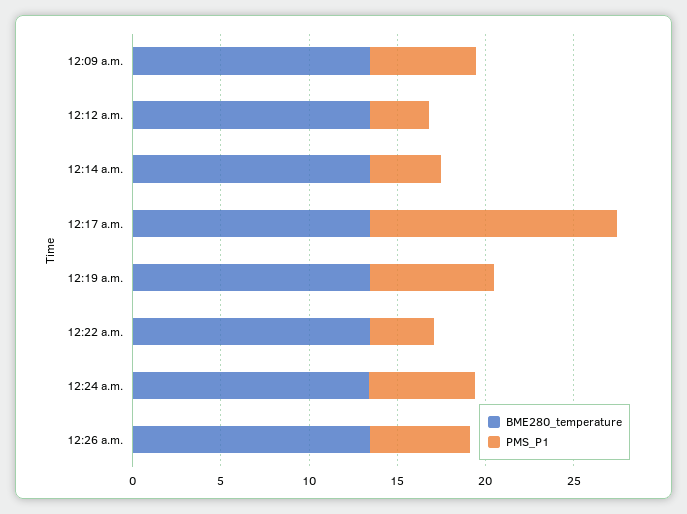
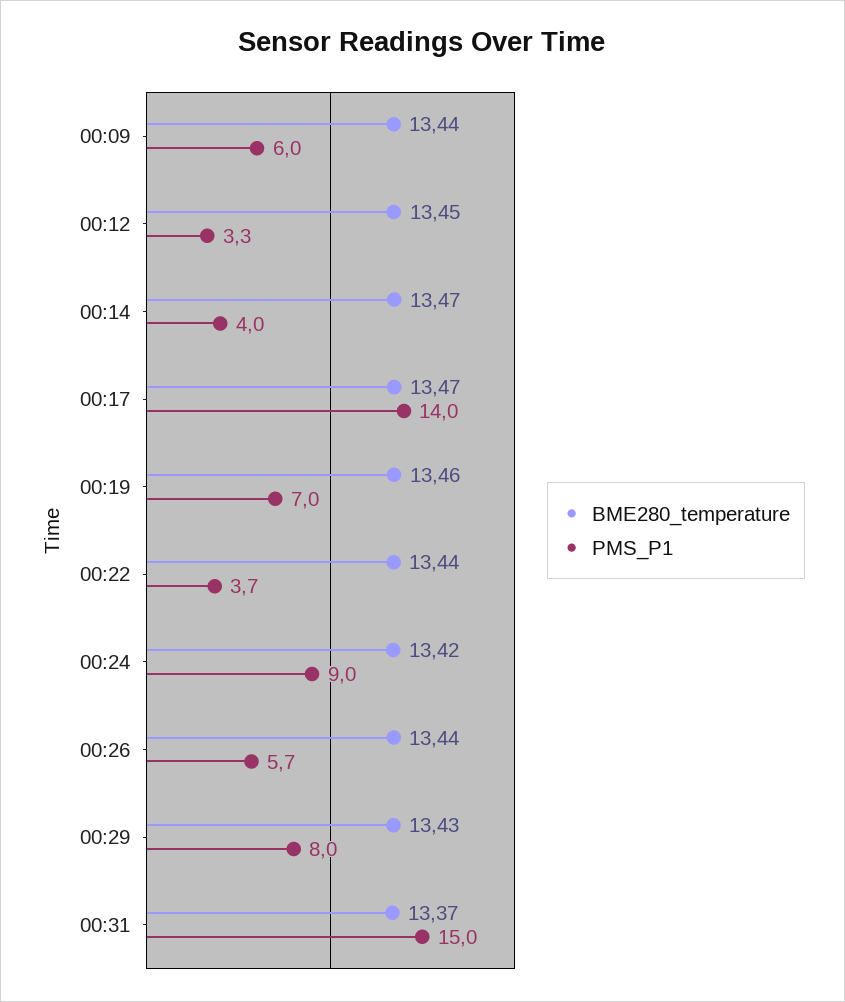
PMS_P1, 12:24 a.m.: 6 -> 9
BME280_temperature, 00:29: none -> 13.43
PMS_P1, 00:29: none -> 8
BME280_temperature, 00:31: none -> 13.37
PMS_P1, 00:31: none -> 15

